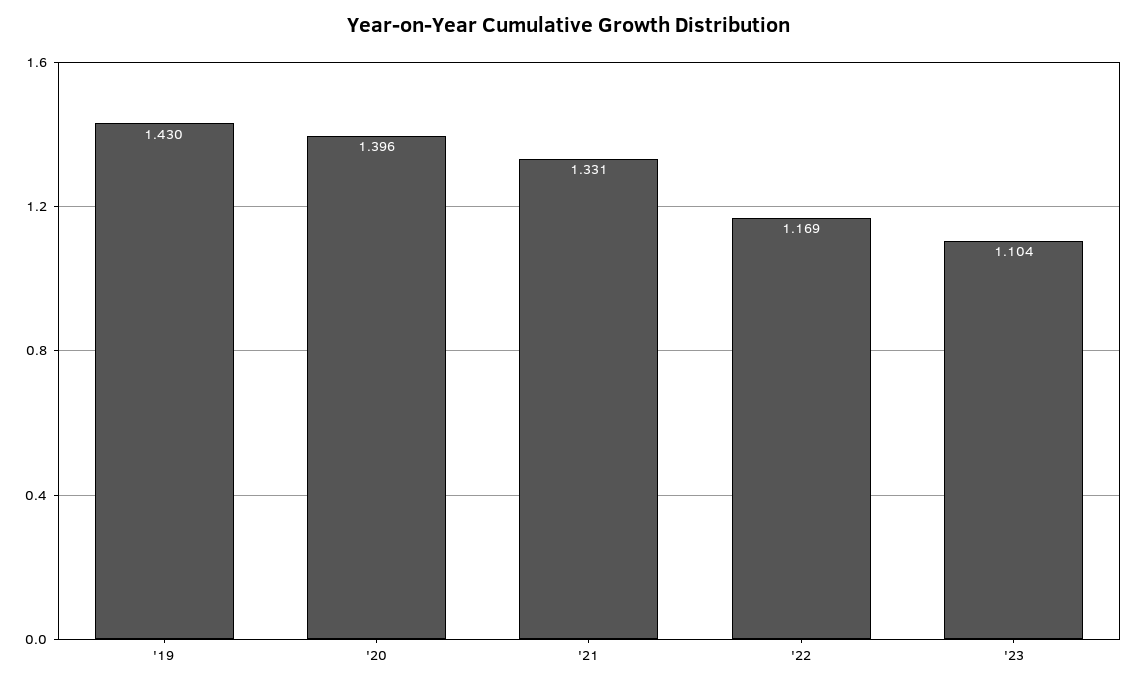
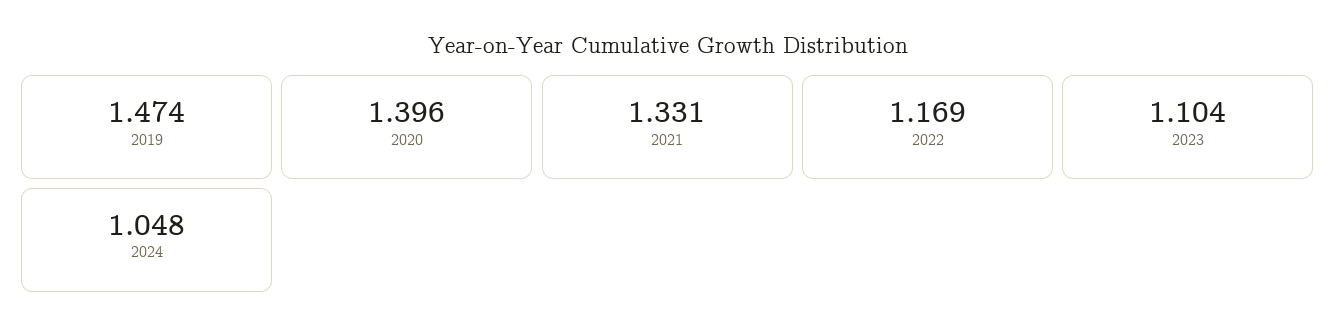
'19: 1.43 -> 1.474
2024: none -> 1.048

